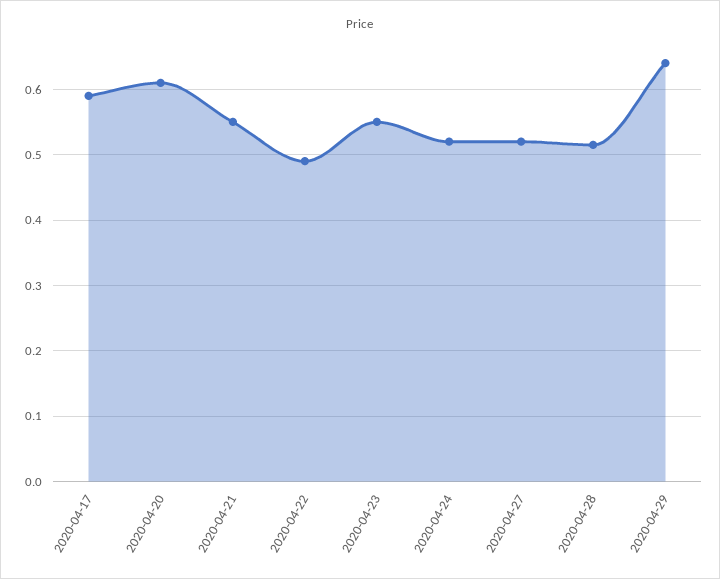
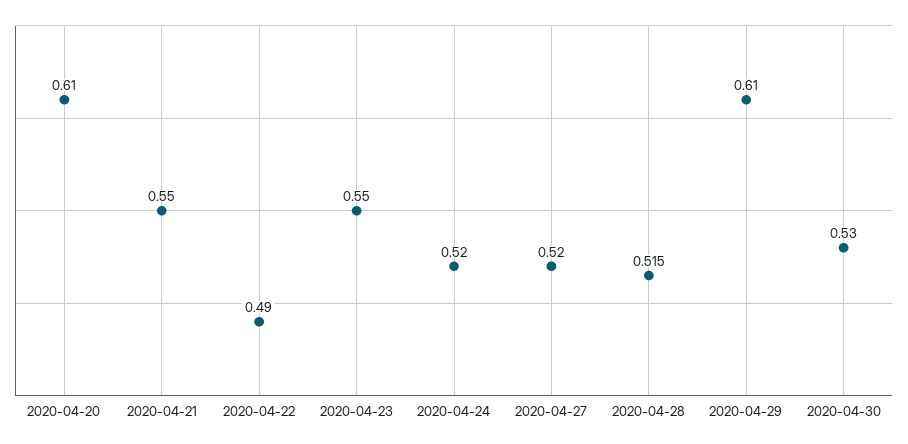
2020-04-17: 0.59 -> none
2020-04-29: 0.64 -> 0.61
2020-04-30: none -> 0.53

